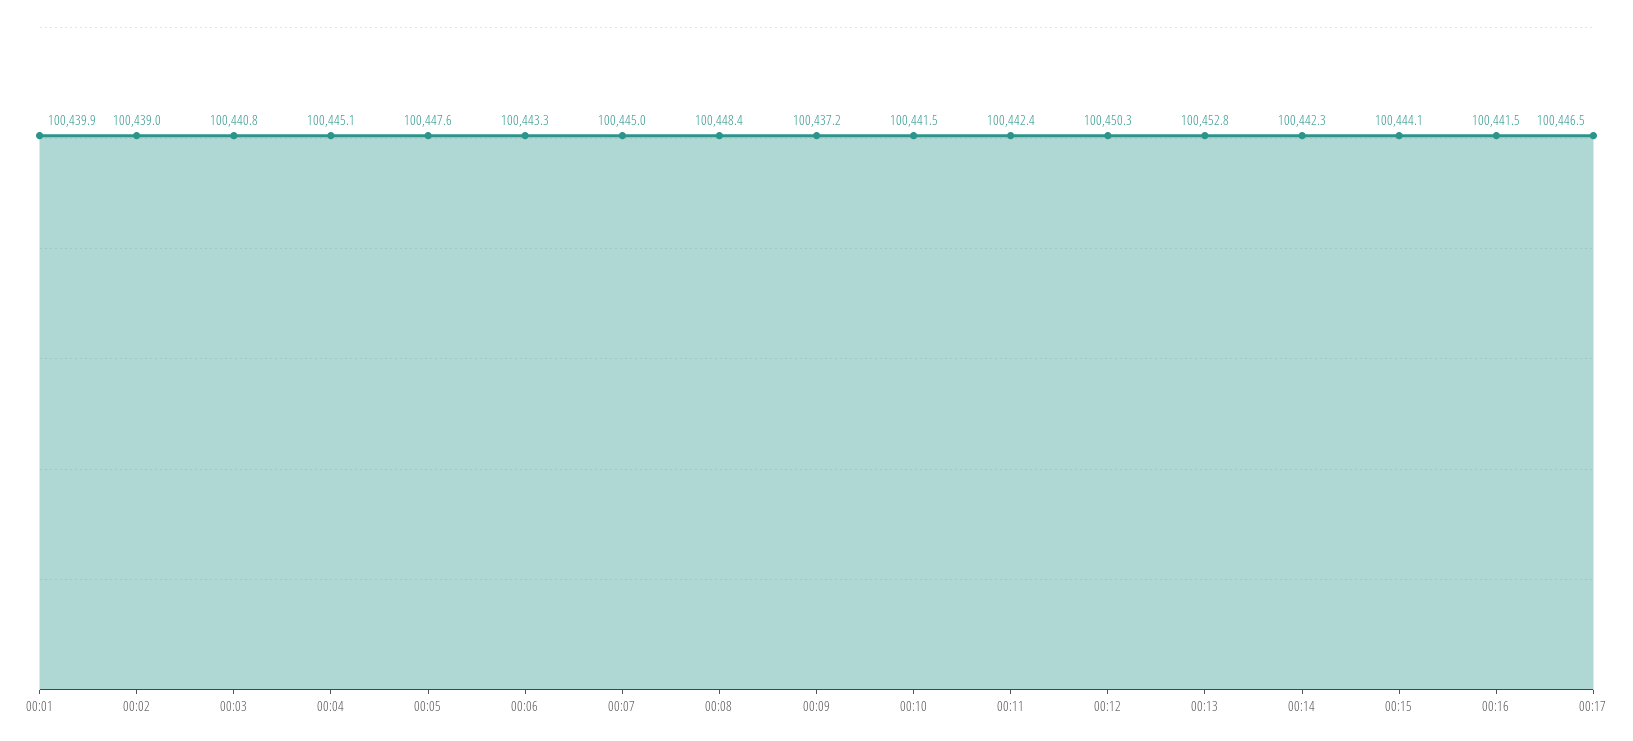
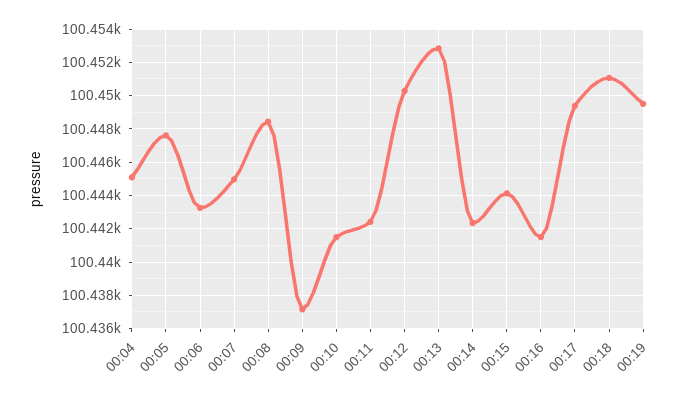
00:01: 100439.9 -> none
00:02: 100439 -> none
00:03: 100440.8 -> none
00:17: 100446.5 -> 100449.5
00:18: none -> 100451
00:19: none -> 100449.5

